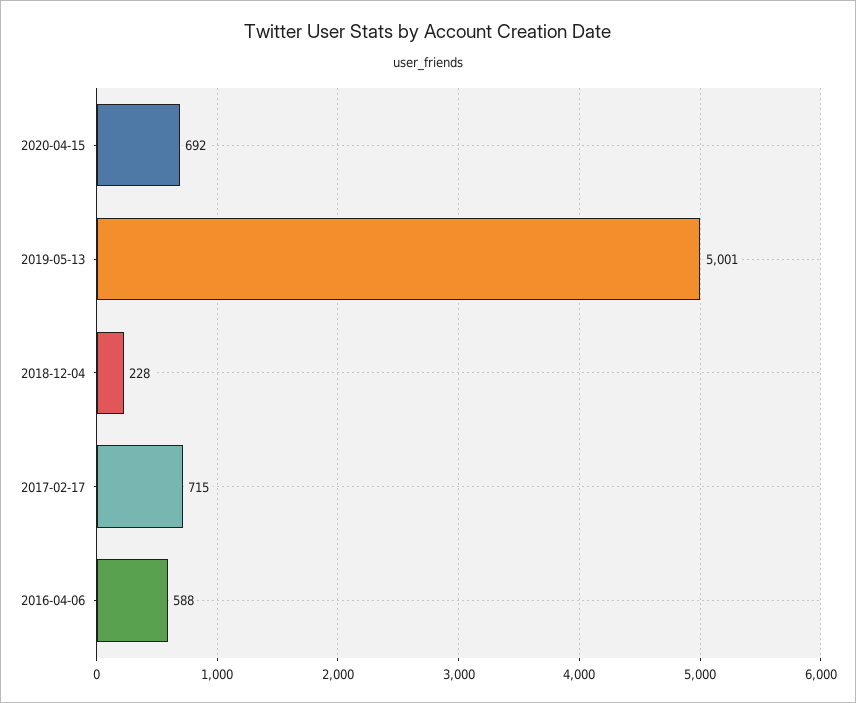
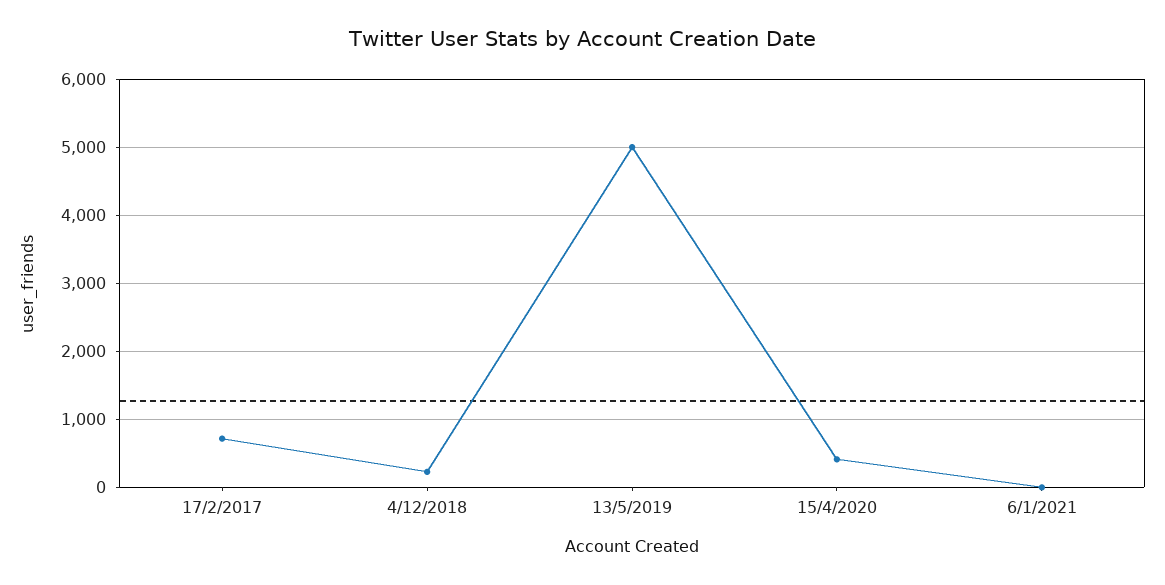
2020-04-15: 692 -> 400
2016-04-06: 588 -> none
6/1/2021: none -> 0

